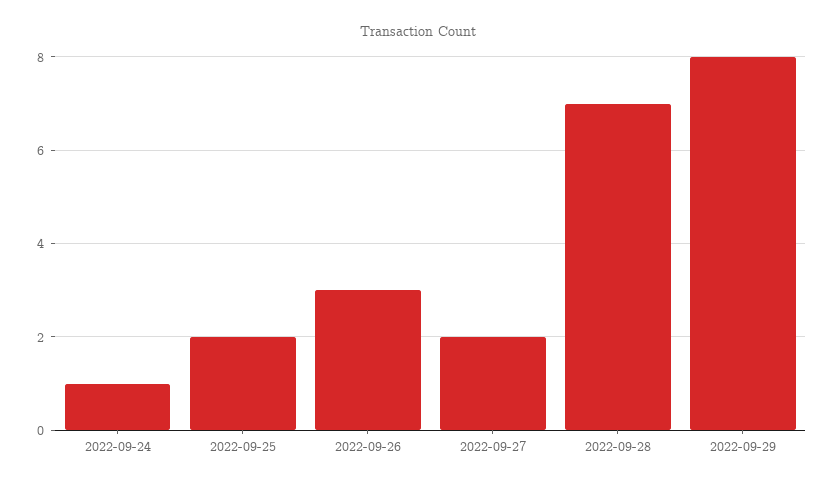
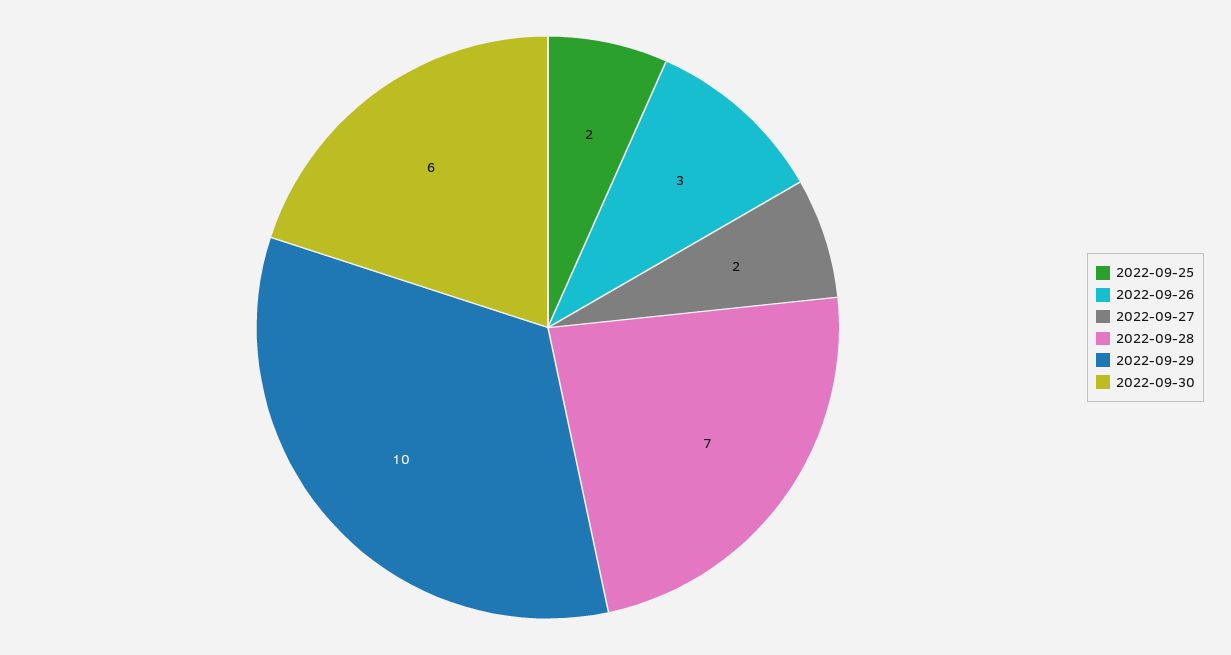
2022-09-24: 1 -> none
2022-09-29: 8 -> 10
2022-09-30: none -> 6

